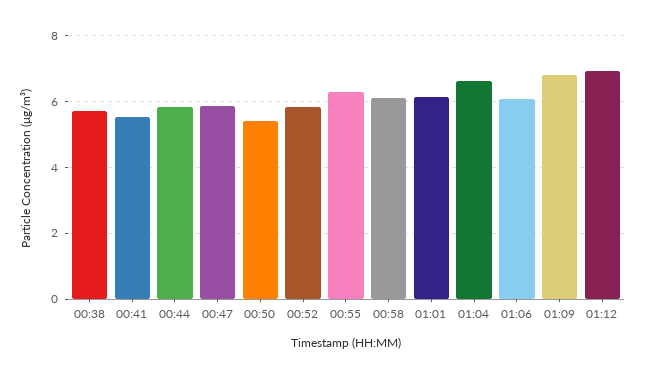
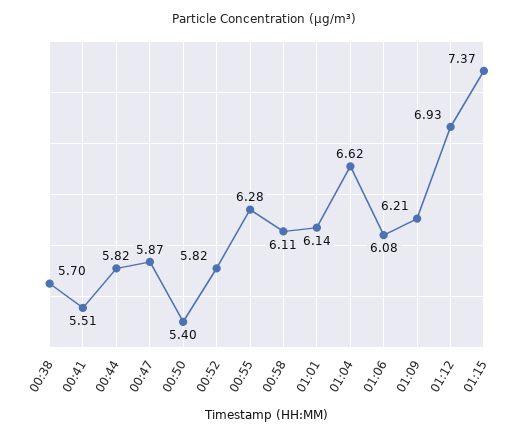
01:09: 6.8 -> 6.21
01:15: none -> 7.37

